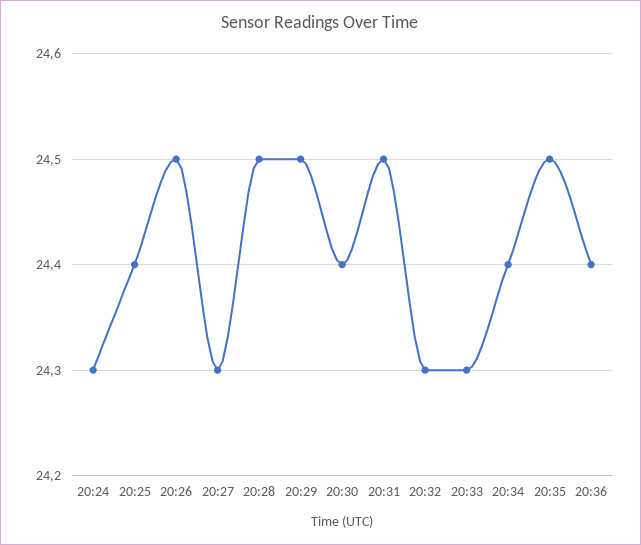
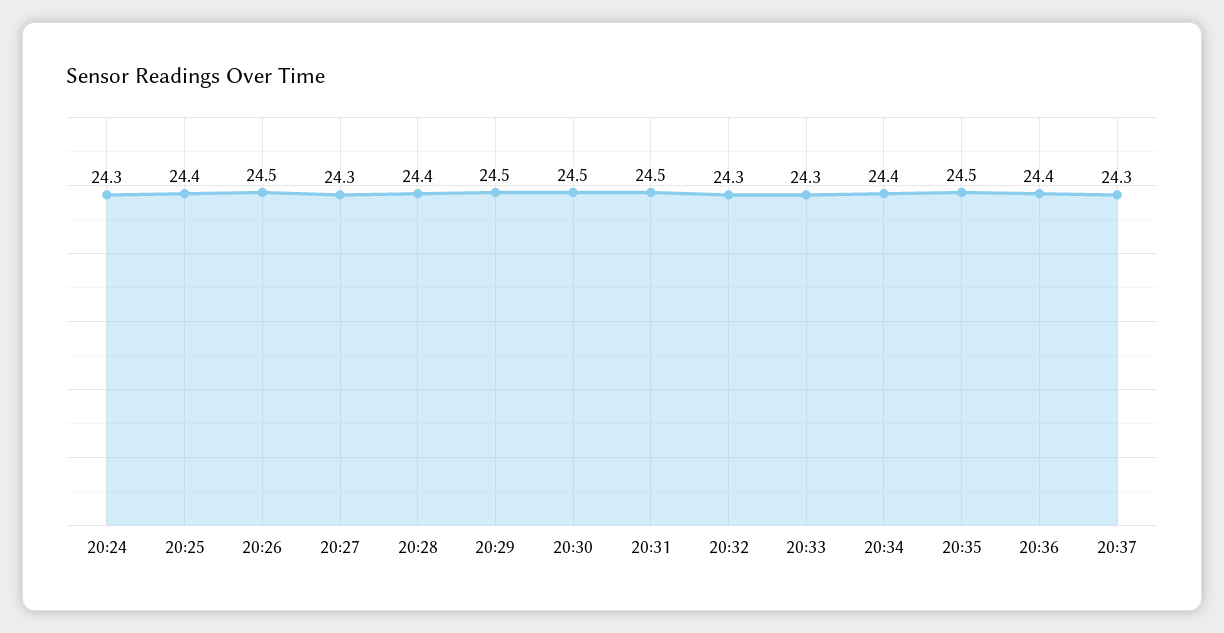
20:28: 24.5 -> 24.4
20:30: 24.4 -> 24.5
20:37: none -> 24.3

